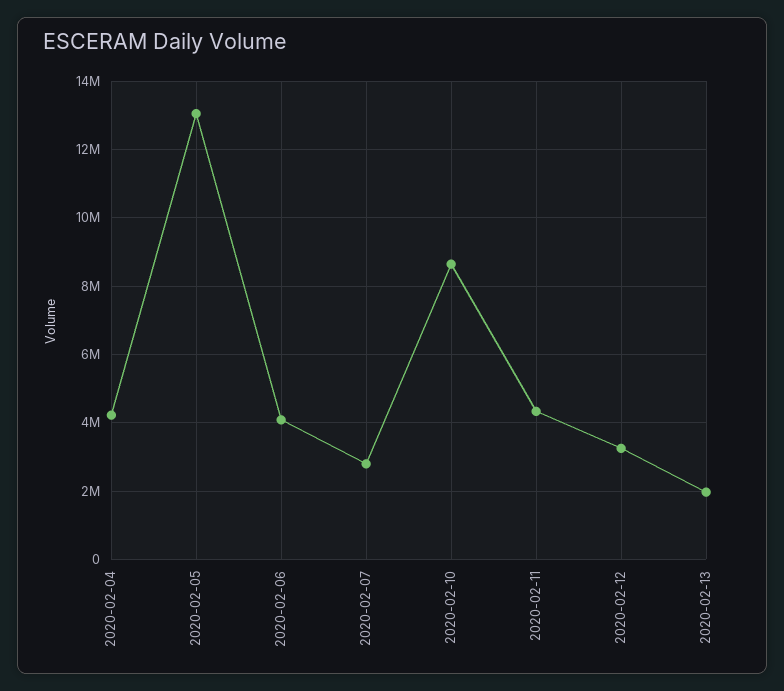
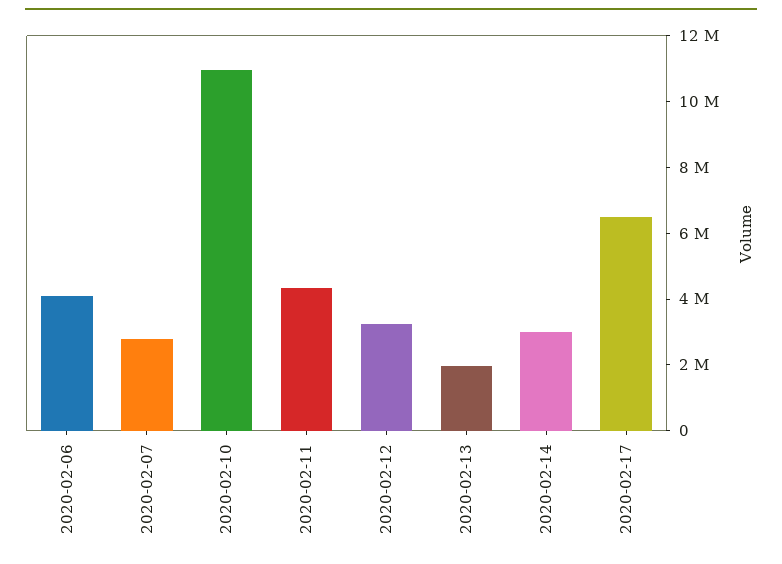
2020-02-04: 4200000 -> none
2020-02-05: 13000000 -> none
2020-02-10: 8600000 -> 11000000
2020-02-14: none -> 3000000
2020-02-17: none -> 6500000

